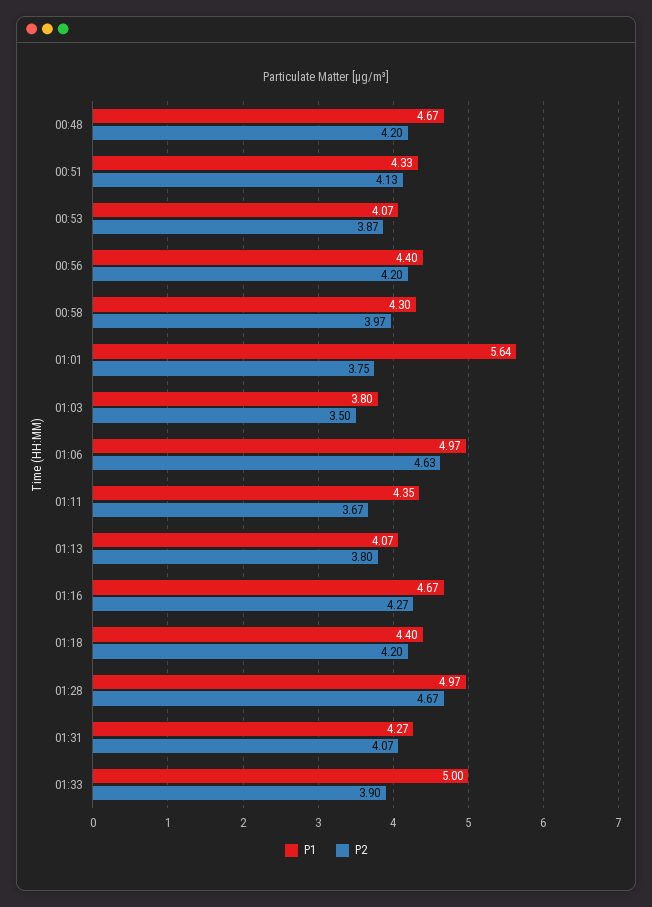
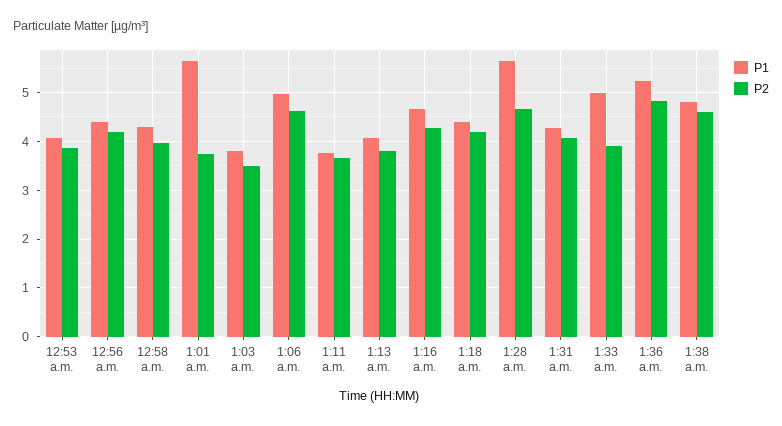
P1, 00:48: 4.67 -> none
P2, 00:48: 4.2 -> none
P1, 00:51: 4.33 -> none
P2, 00:51: 4.13 -> none
P1, 01:11: 4.35 -> 3.8
P1, 01:28: 4.97 -> 5.6
P1, 1:36 a.m.: none -> 5.2
P2, 1:36 a.m.: none -> 4.8
P1, 1:38 a.m.: none -> 4.8
P2, 1:38 a.m.: none -> 4.6

